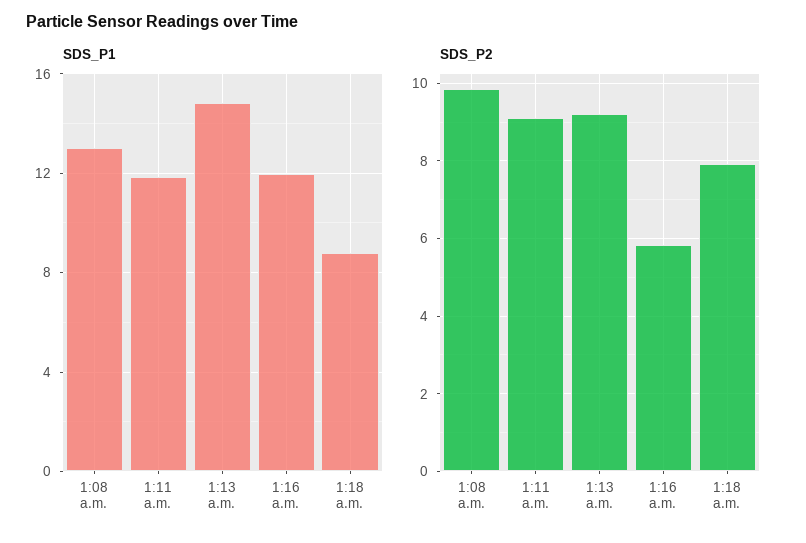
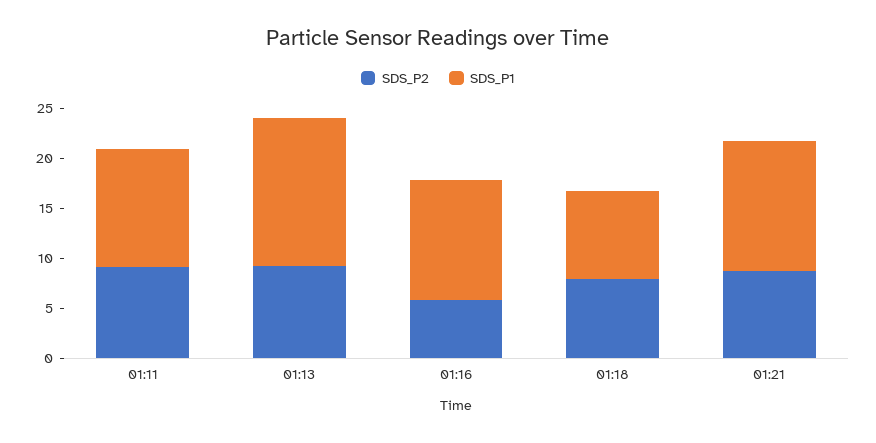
SDS_P1, 1:08 a.m.: 13 -> none
SDS_P2, 1:08 a.m.: 9.8 -> none
SDS_P2, 01:21: none -> 9
SDS_P1, 01:21: none -> 13

